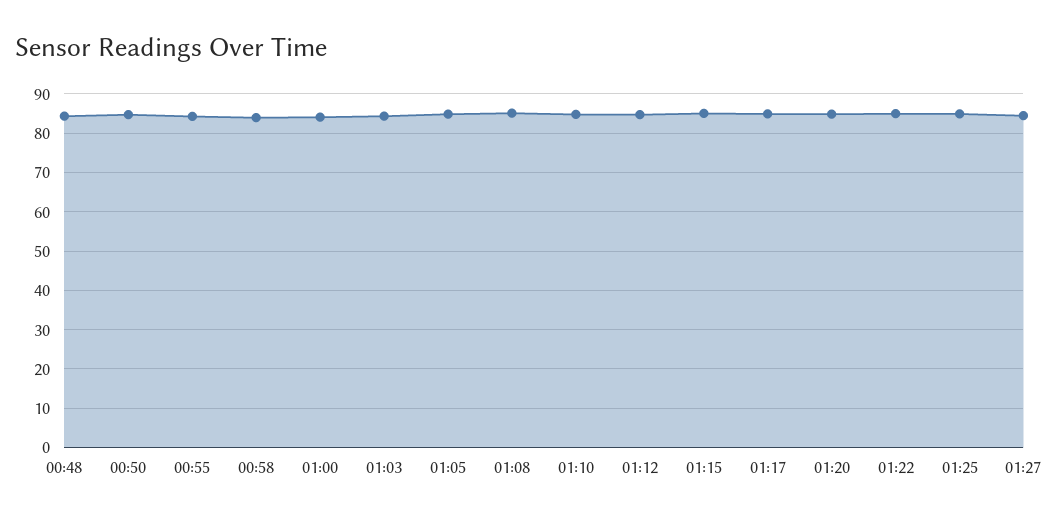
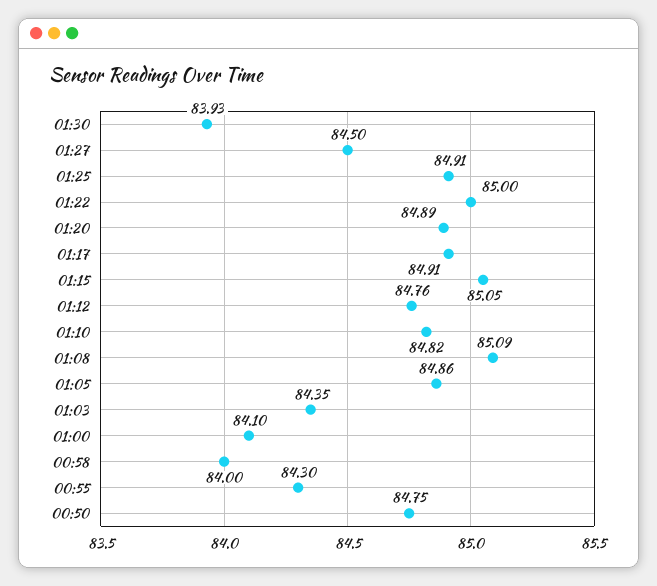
00:48: 84 -> none
01:30: none -> 83.93

